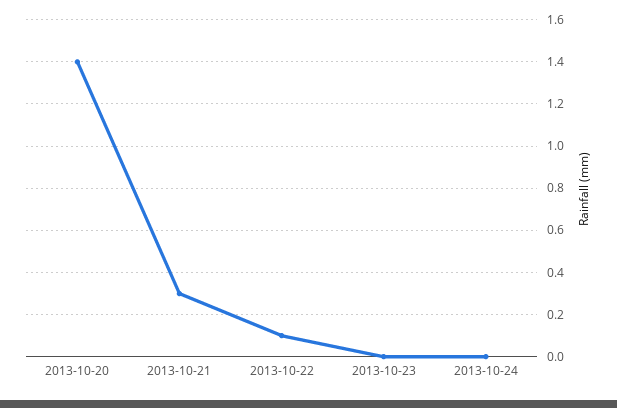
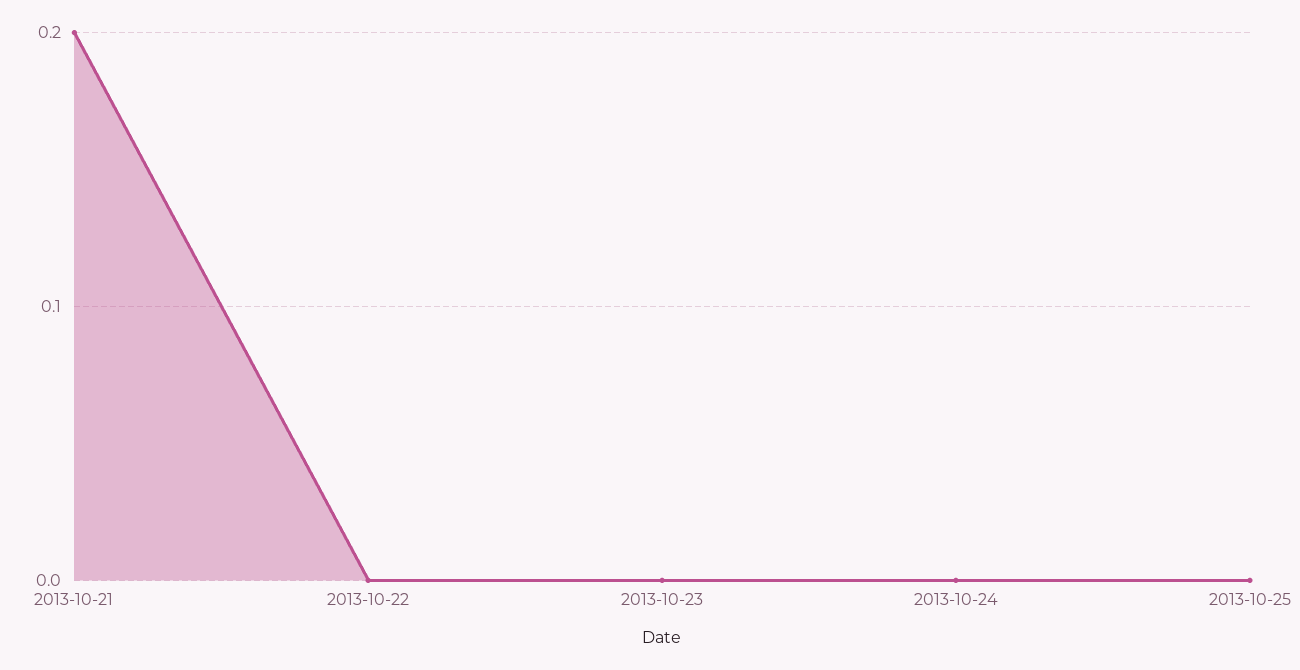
2013-10-20: 1.4 -> none
2013-10-21: 0.3 -> 0.2
2013-10-22: 0.1 -> 0
2013-10-25: none -> 0

